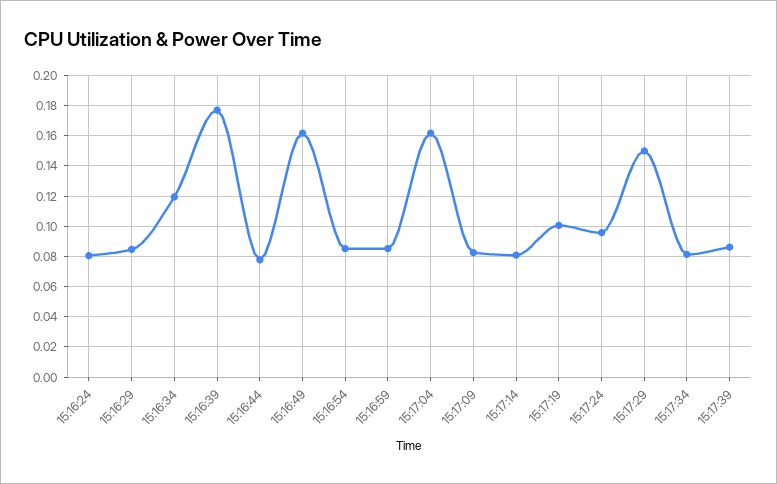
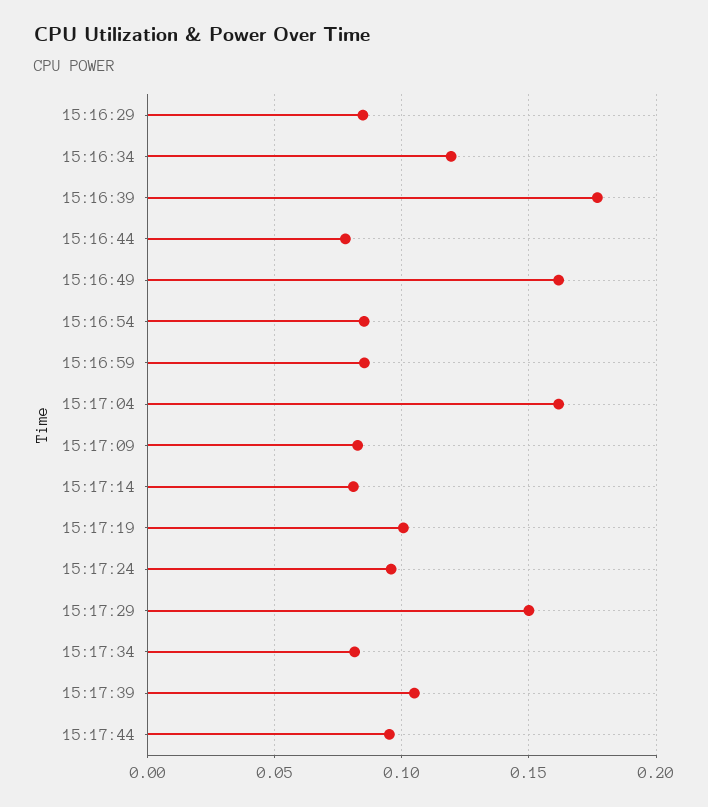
15:16:24: 0.08 -> none
15:17:39: 0.085 -> 0.105
15:17:44: none -> 0.095

